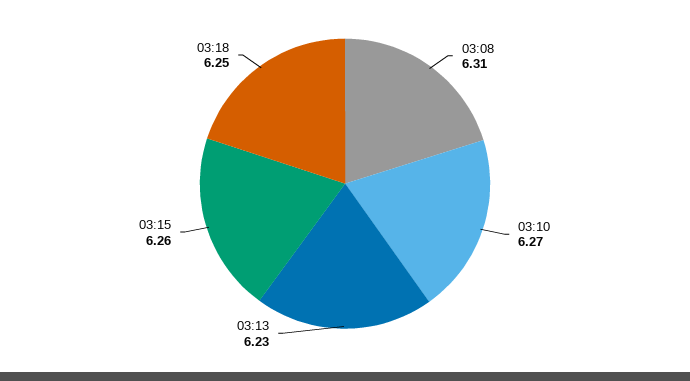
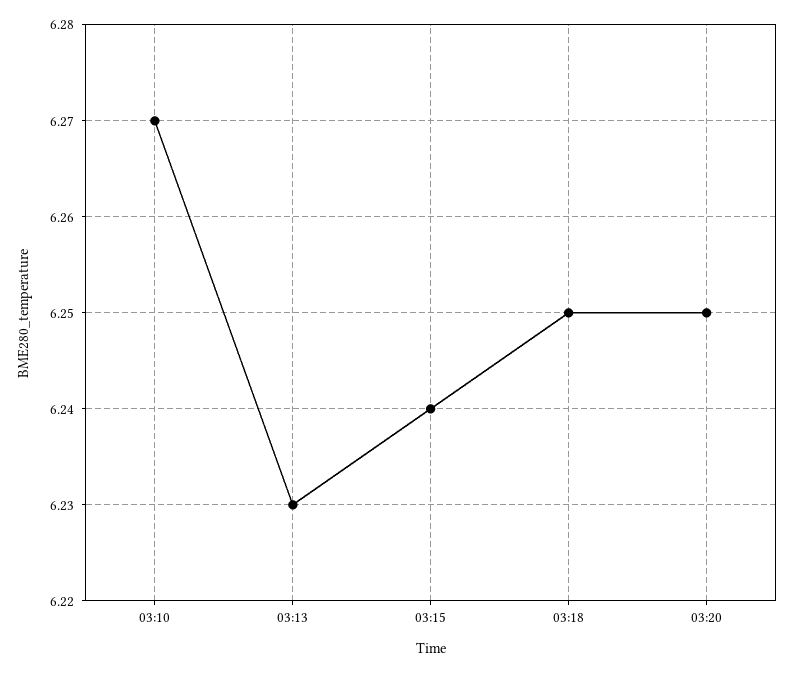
03:08: 6.31 -> none
03:15: 6.26 -> 6.24
03:20: none -> 6.25

